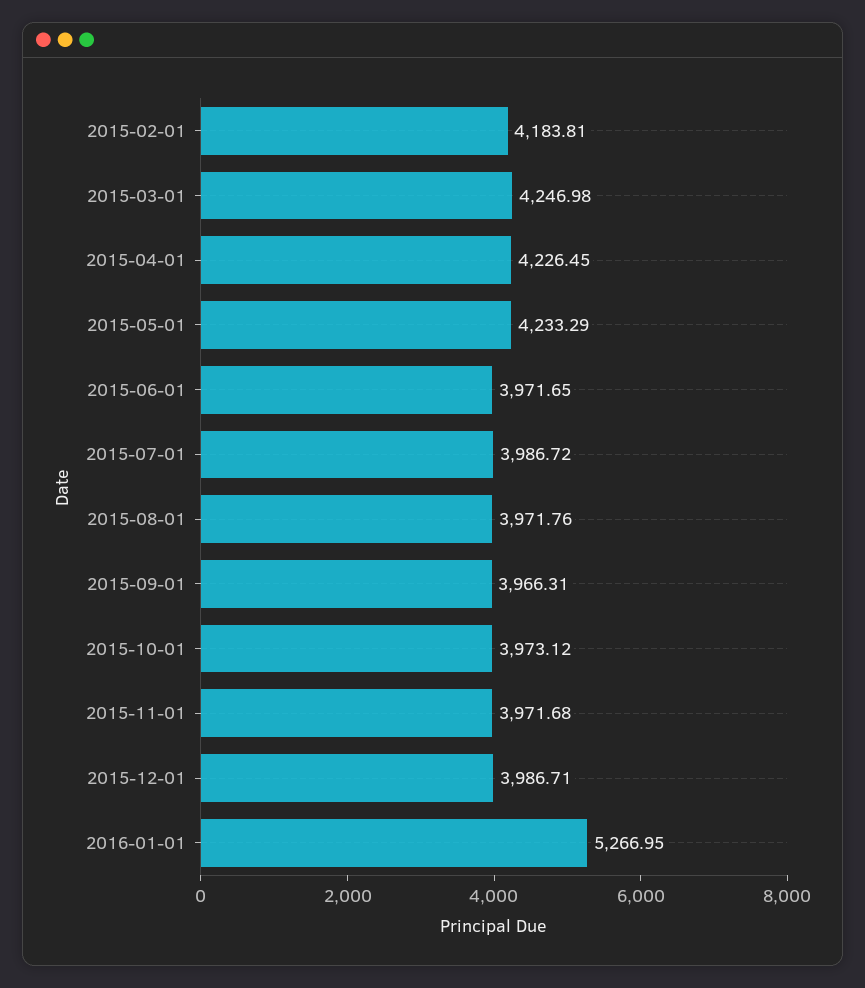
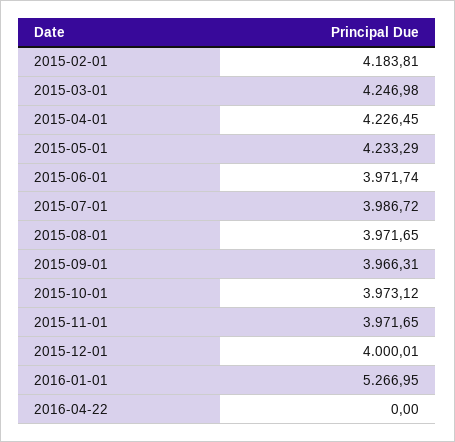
2015-06-01: 3971.65 -> 3971.74
2015-08-01: 3971.76 -> 3971.65
2015-11-01: 3971.68 -> 3971.65
2015-12-01: 3986.71 -> 4000.01
2016-04-22: none -> 0

